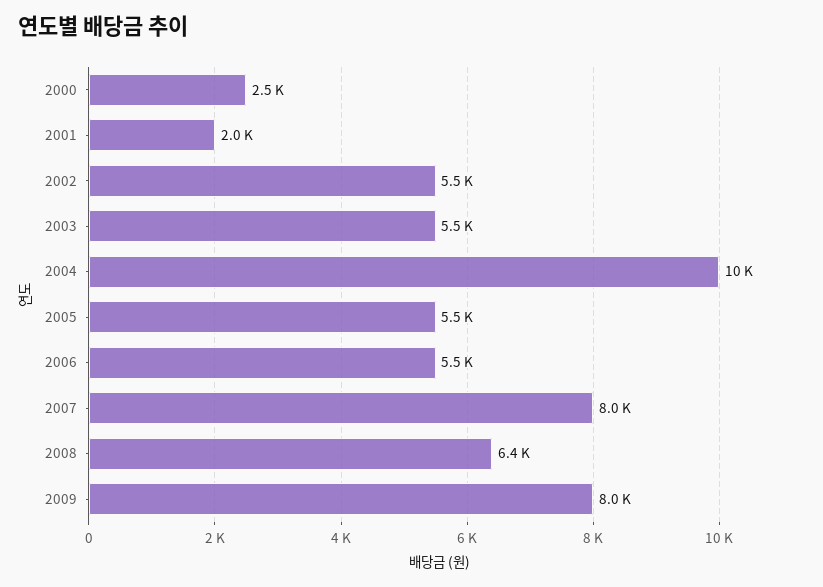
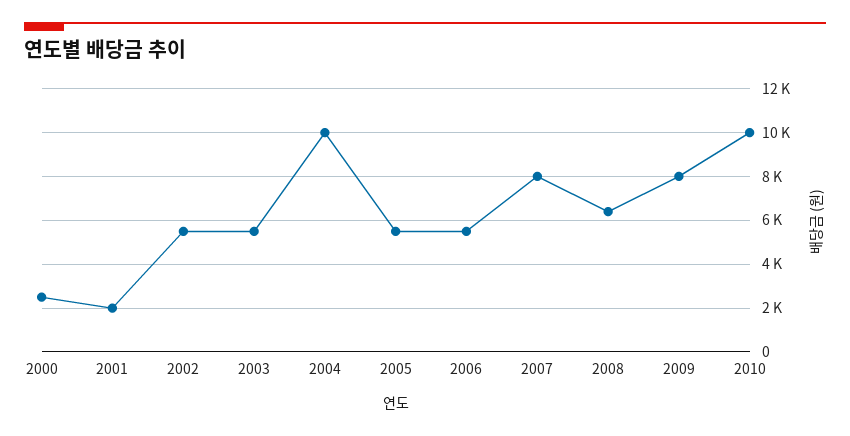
2010: none -> 10000

